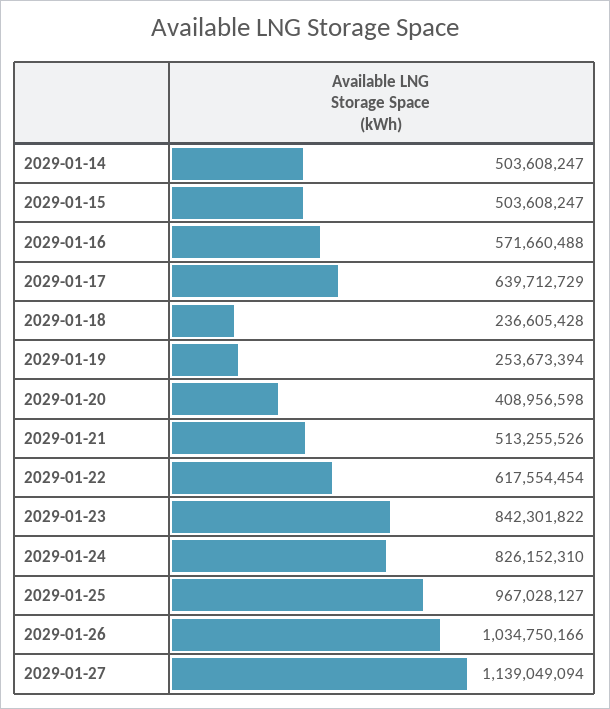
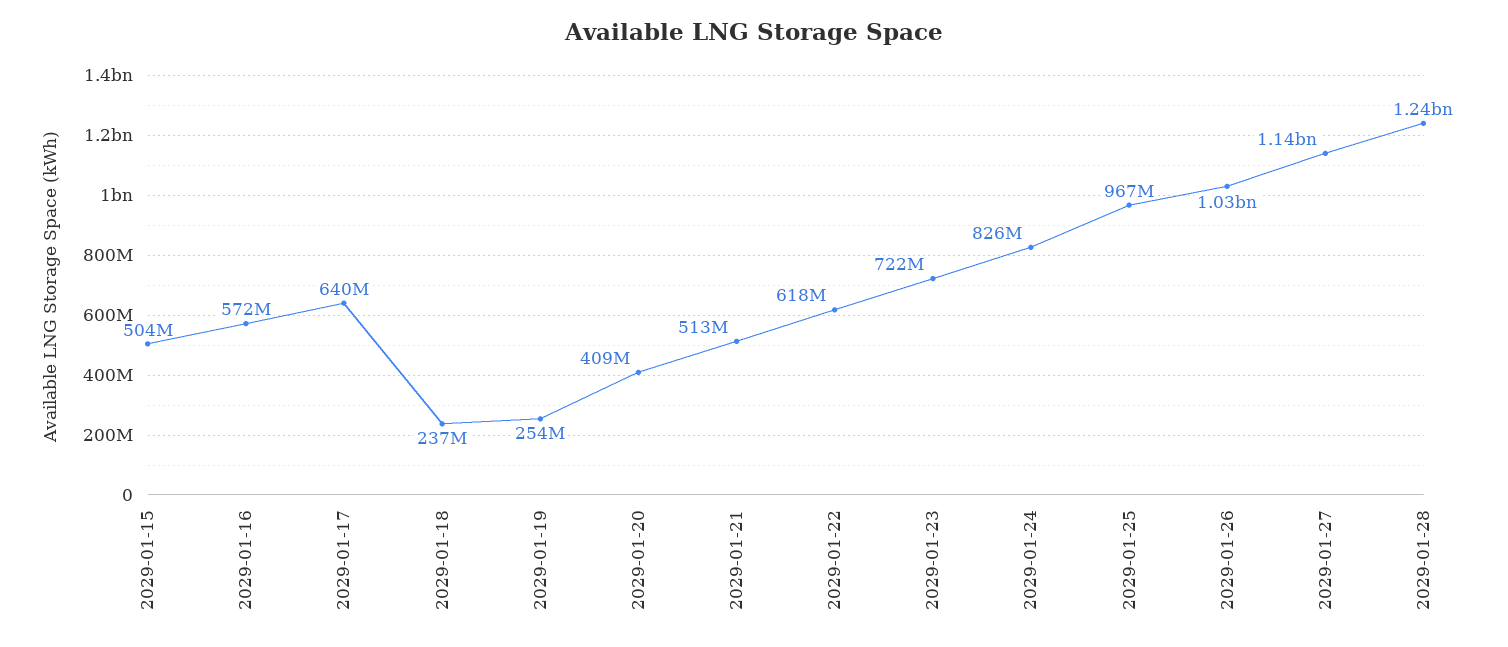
2029-01-14: 503608247 -> none
2029-01-23: 842301822 -> 722000000
2029-01-28: none -> 1240000000

